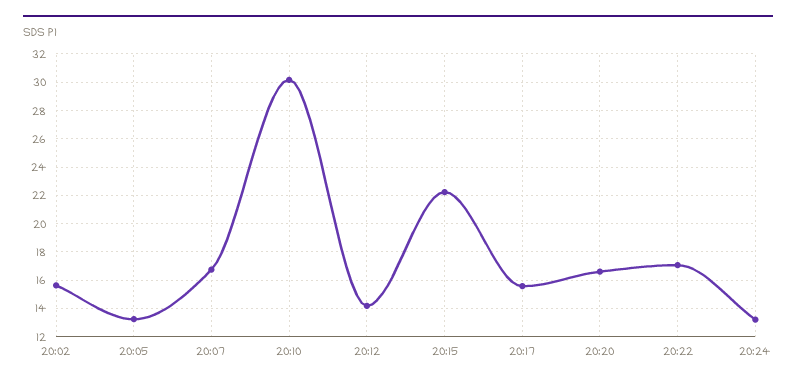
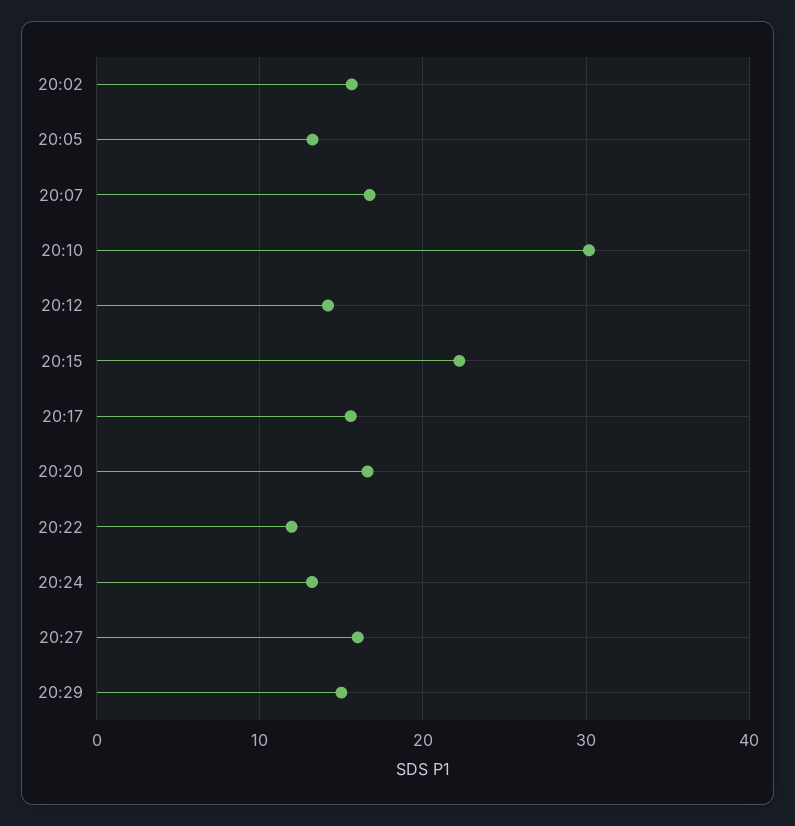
20:22: 17 -> 12
20:27: none -> 16
20:29: none -> 15

